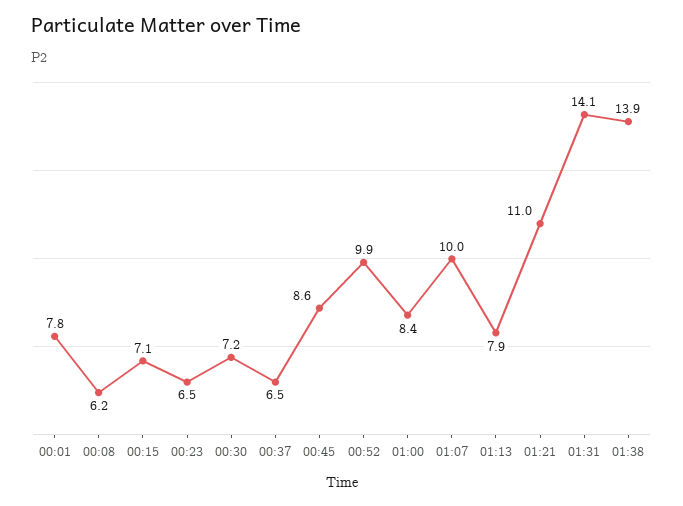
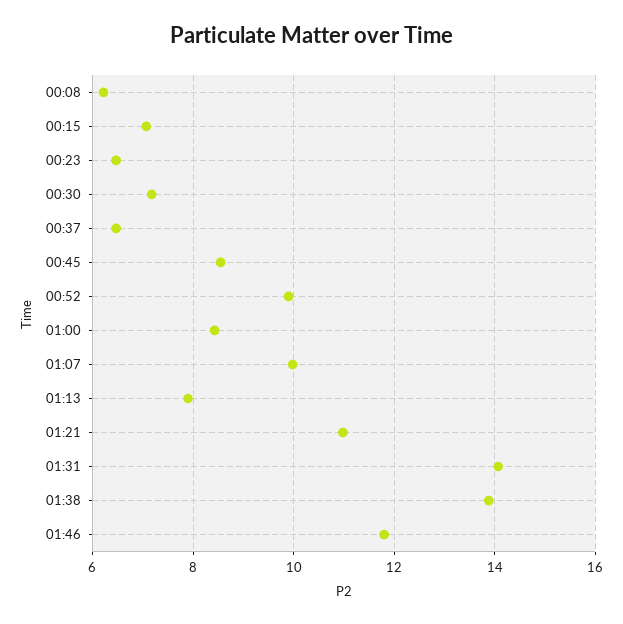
00:01: 7.8 -> none
01:46: none -> 11.8

